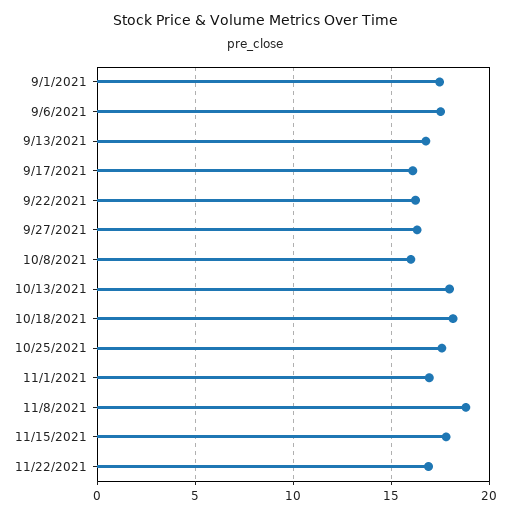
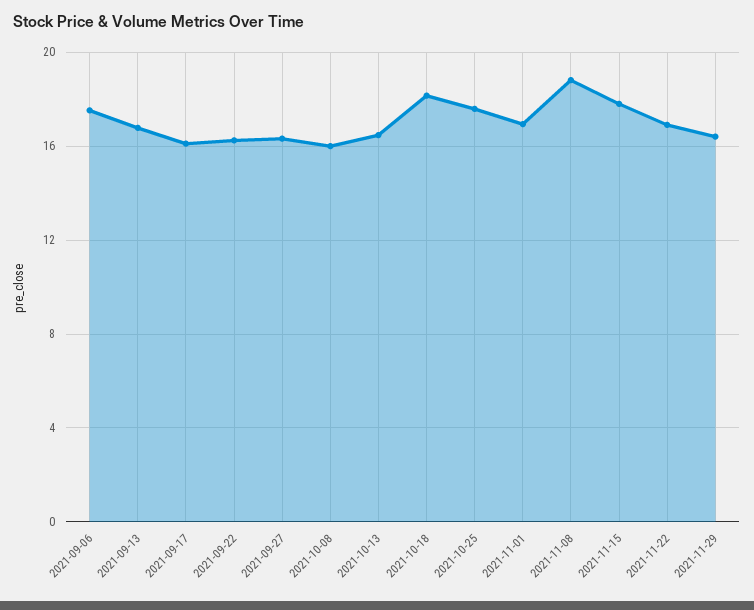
9/1/2021: 17.5 -> none
10/13/2021: 18 -> 16.5
2021-11-29: none -> 16.5

